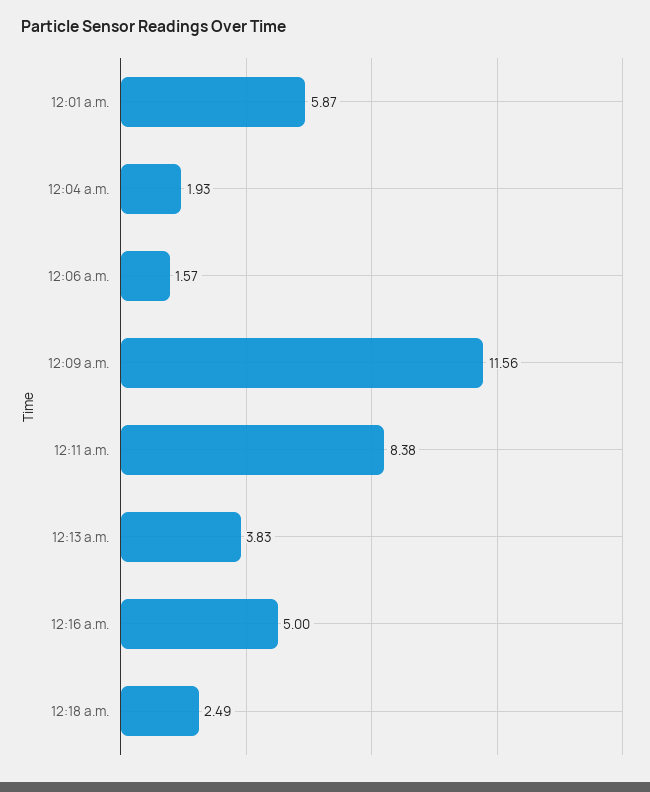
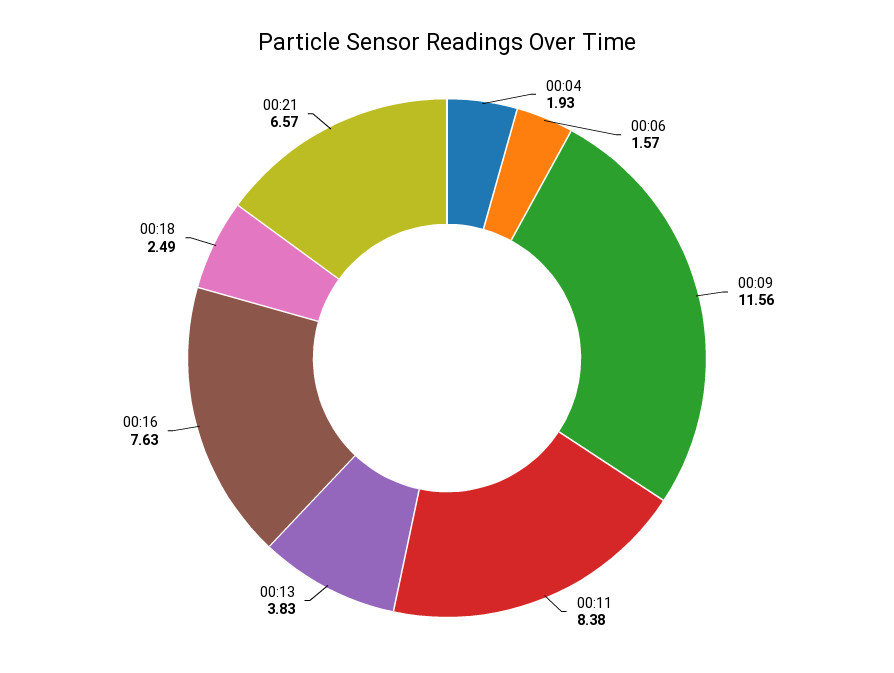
12:01 a.m.: 5.87 -> none
12:16 a.m.: 5 -> 7.63
00:21: none -> 6.57

